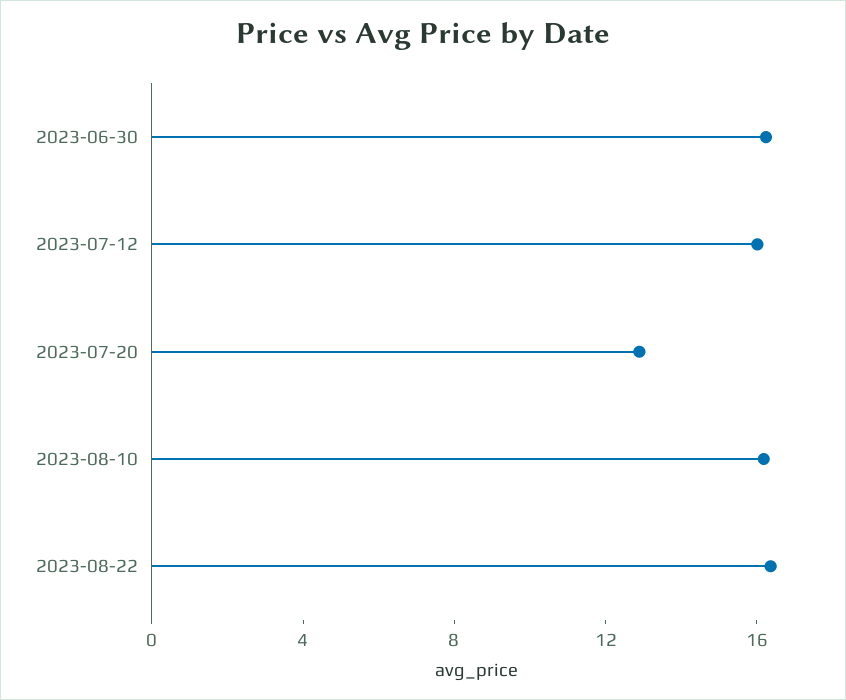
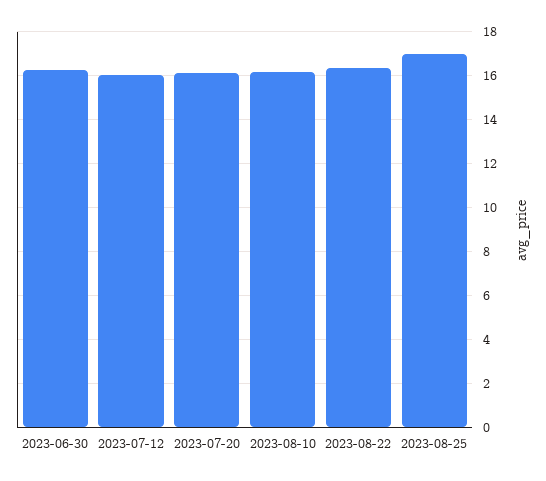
2023-07-20: 13 -> 16
2023-08-25: none -> 17

